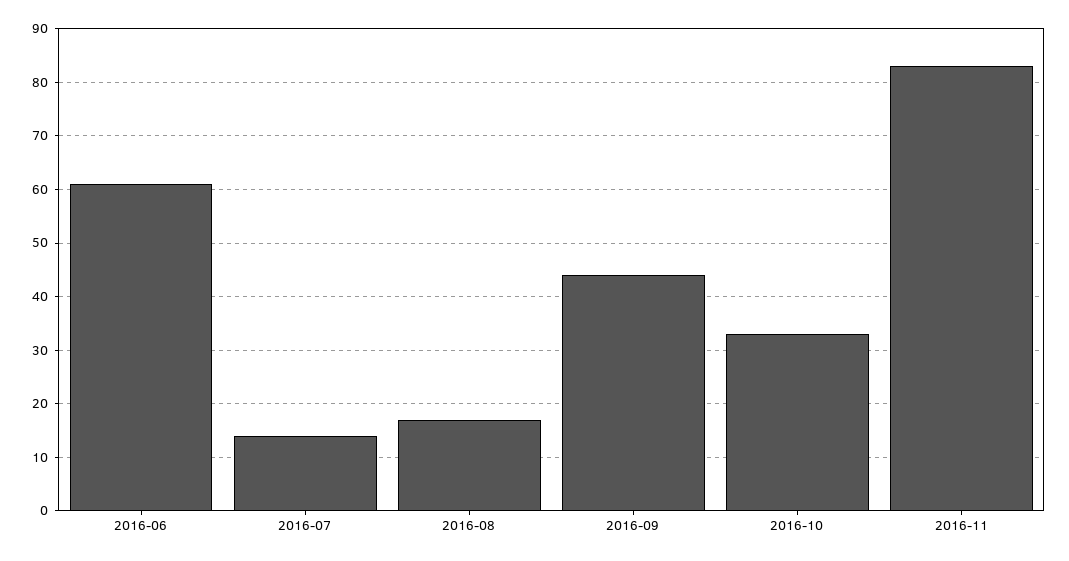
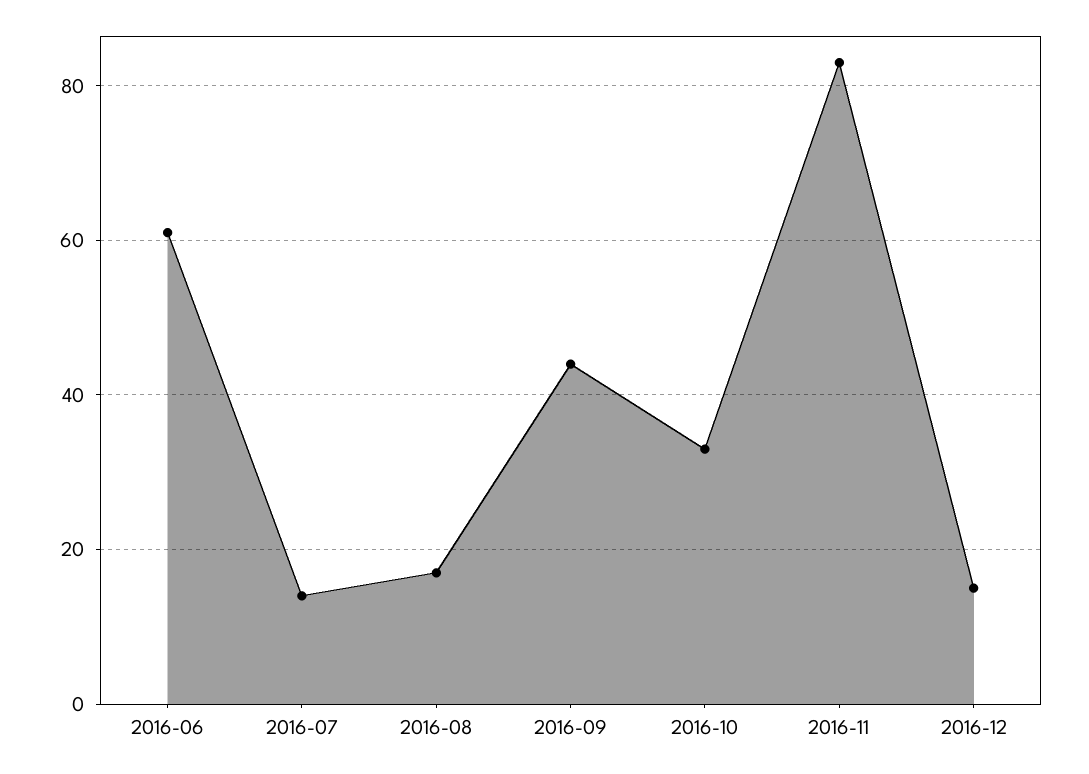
2016-12: none -> 15

